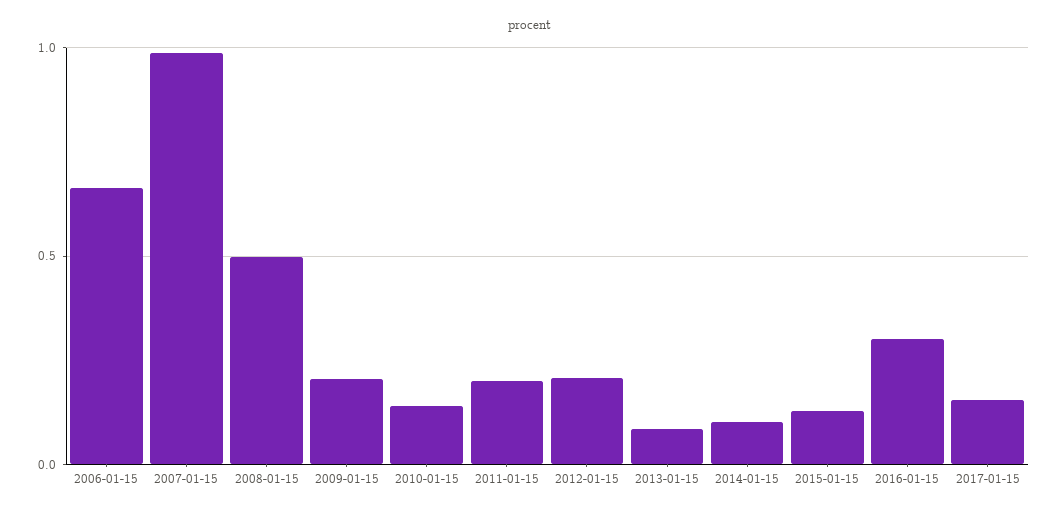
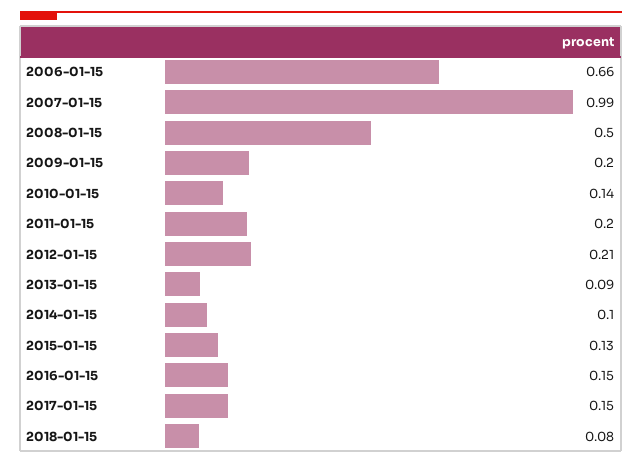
2016-01-15: 0.3 -> 0.15
2018-01-15: none -> 0.08

